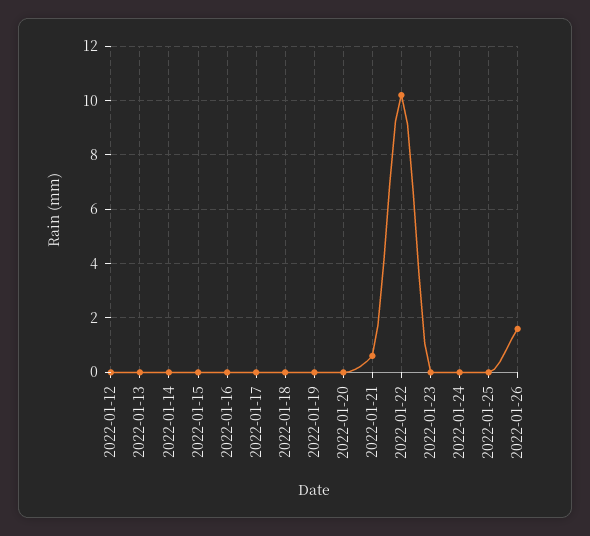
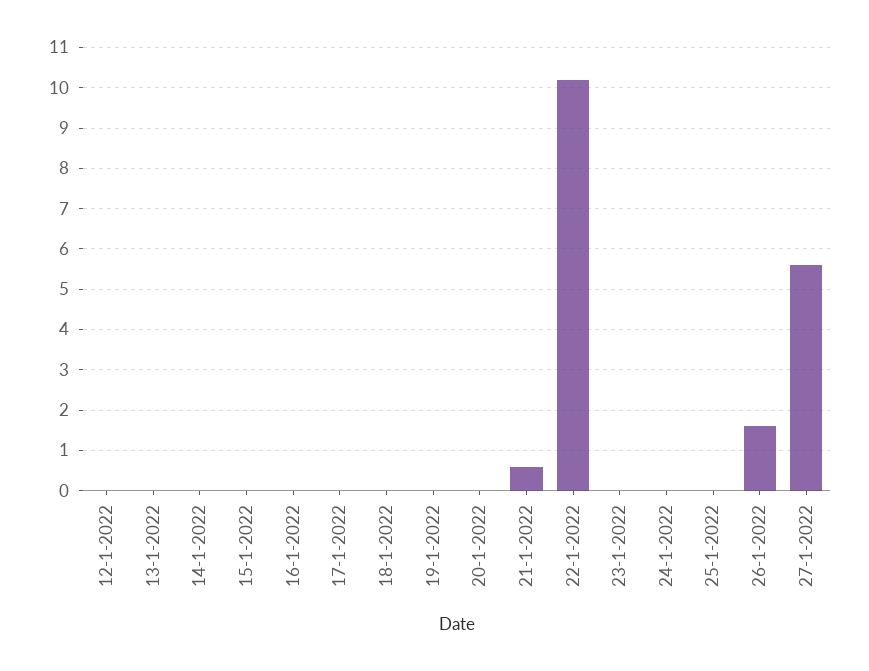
27-1-2022: none -> 5.5

